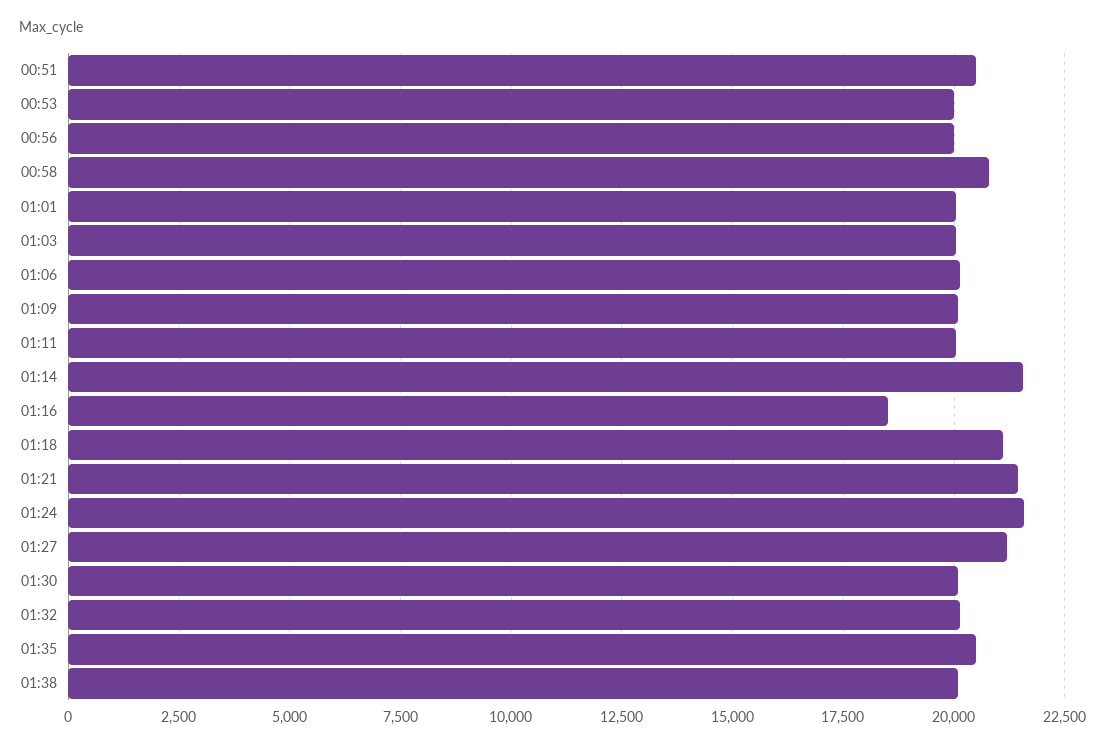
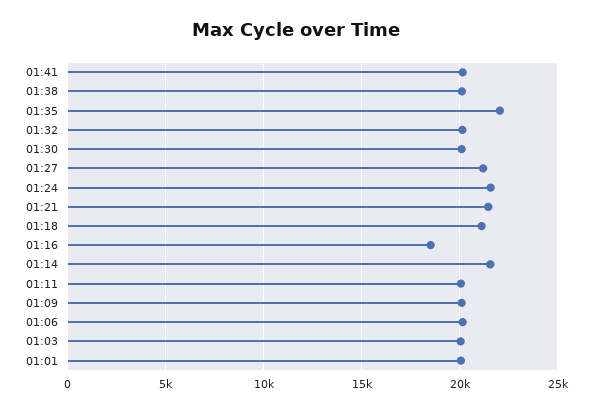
00:51: 20500 -> none
00:53: 20000 -> none
00:56: 20000 -> none
00:58: 20750 -> none
01:35: 20500 -> 22000
01:41: none -> 20000

